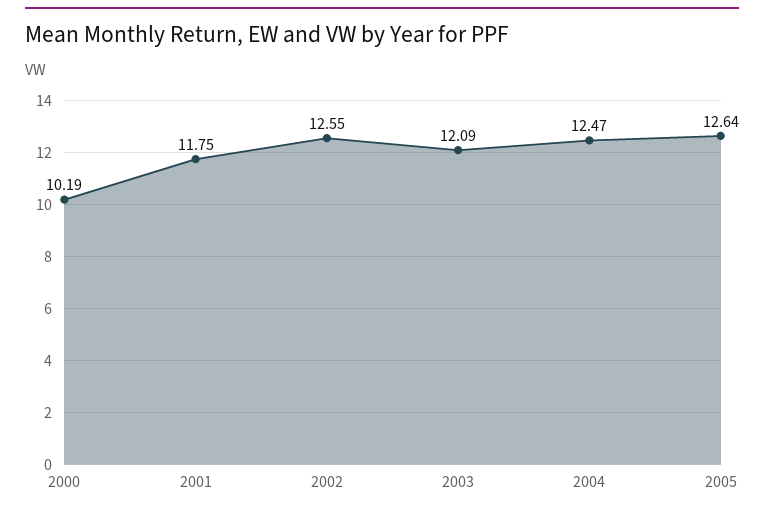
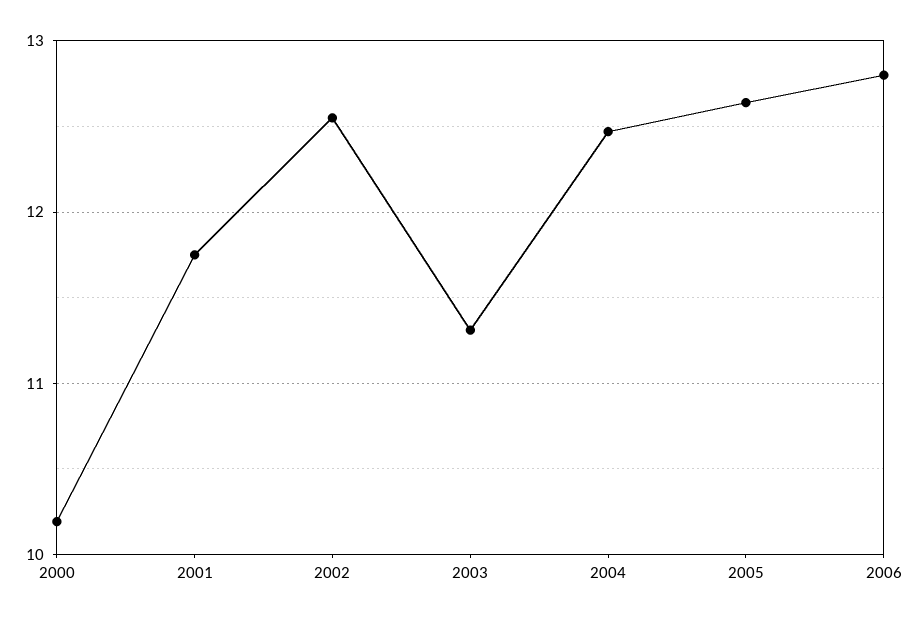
2003: 12.09 -> 11.3
2006: none -> 12.8

